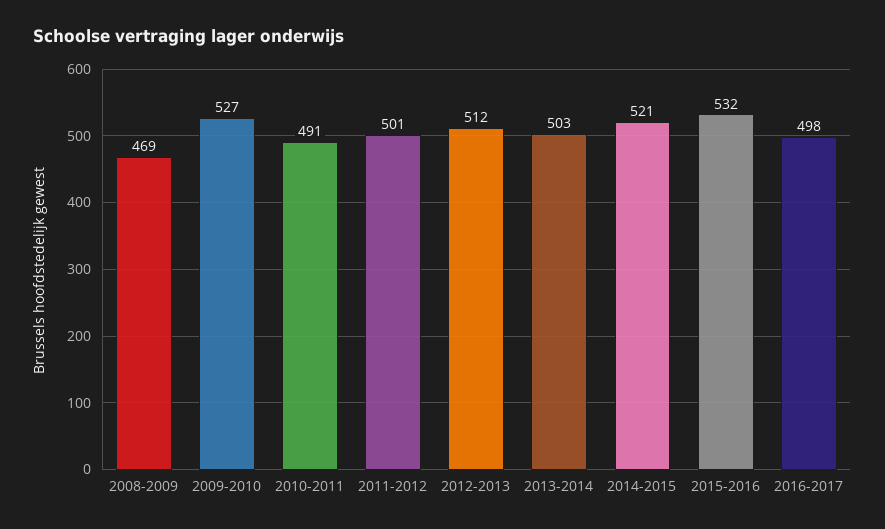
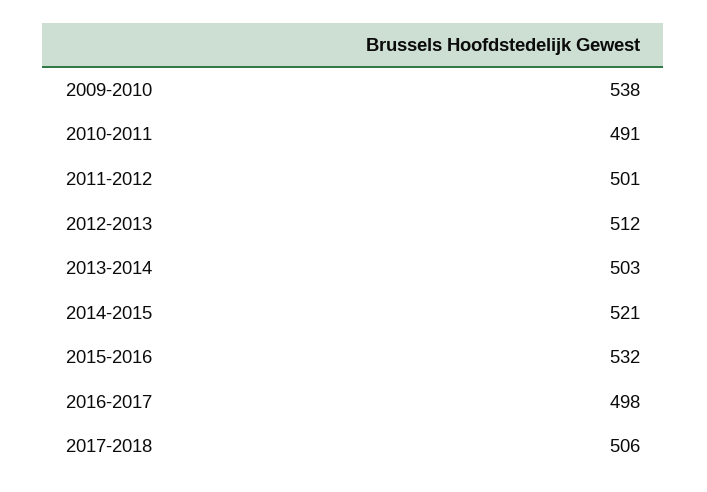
2008-2009: 469 -> none
2009-2010: 527 -> 538
2017-2018: none -> 506

